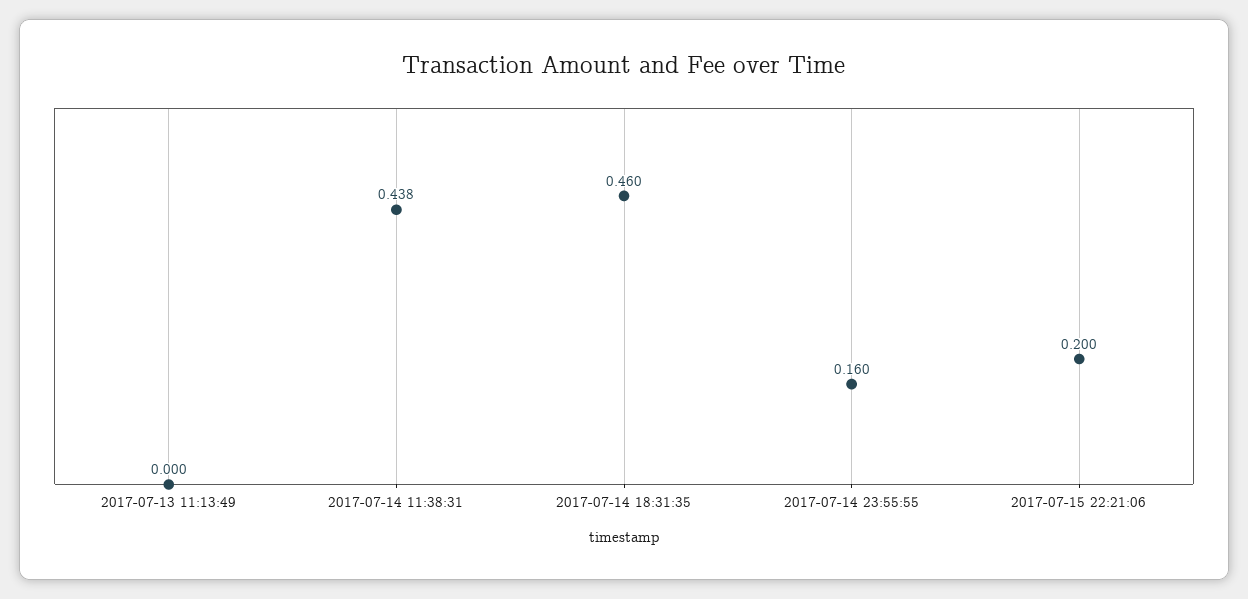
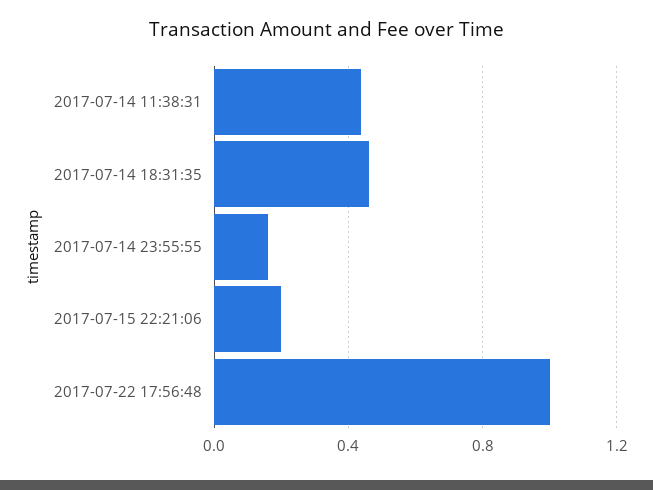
2017-07-13 11:13:49: 0 -> none
2017-07-22 17:56:48: none -> 1

